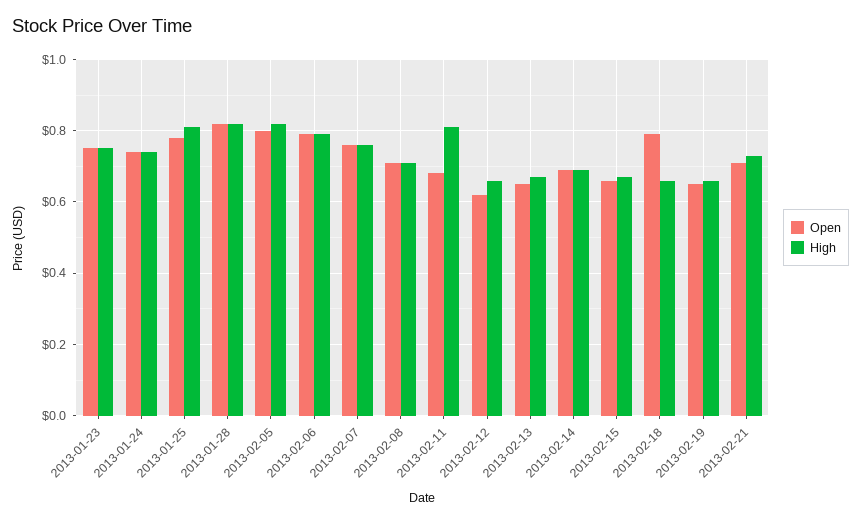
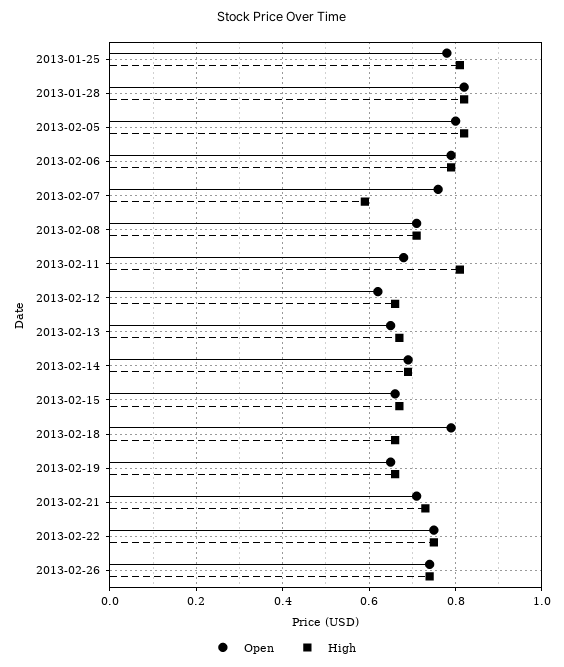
Open, 2013-01-23: 0.75 -> none
High, 2013-01-23: 0.75 -> none
Open, 2013-01-24: 0.75 -> none
High, 2013-01-24: 0.75 -> none
High, 2013-02-07: 0.75 -> 0.6
Open, 2013-02-22: none -> 0.75
High, 2013-02-22: none -> 0.75
Open, 2013-02-26: none -> 0.75
High, 2013-02-26: none -> 0.75

